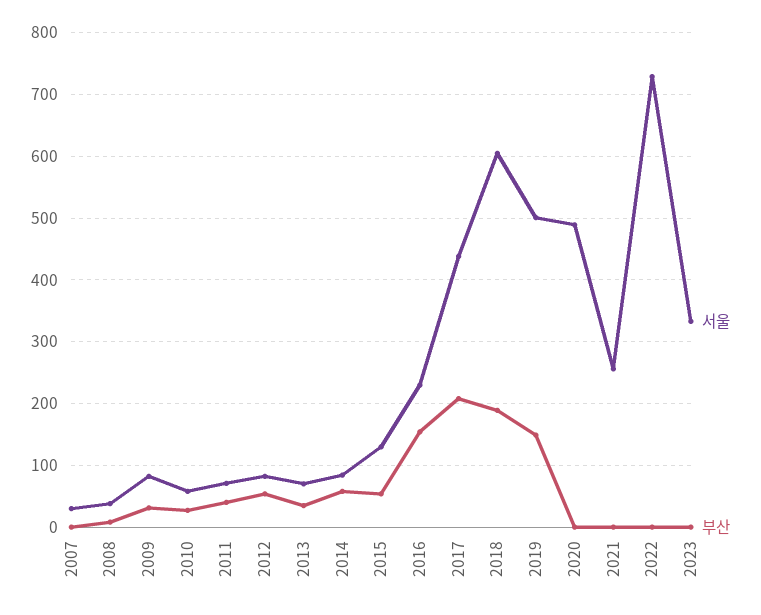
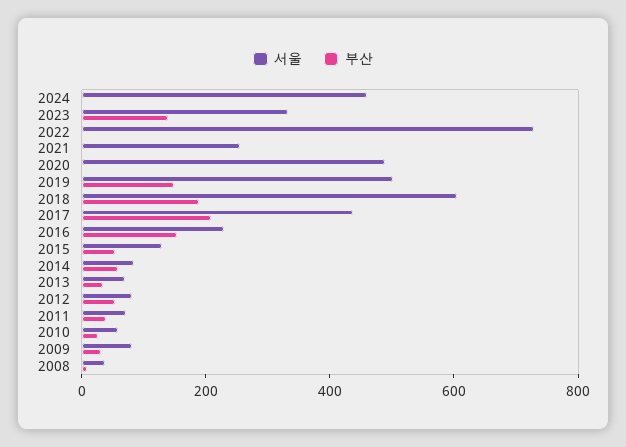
서울, 2007: 30 -> none
부산, 2007: 0 -> none
부산, 2023: 0 -> 150
서울, 2024: none -> 450
부산, 2024: none -> 0

